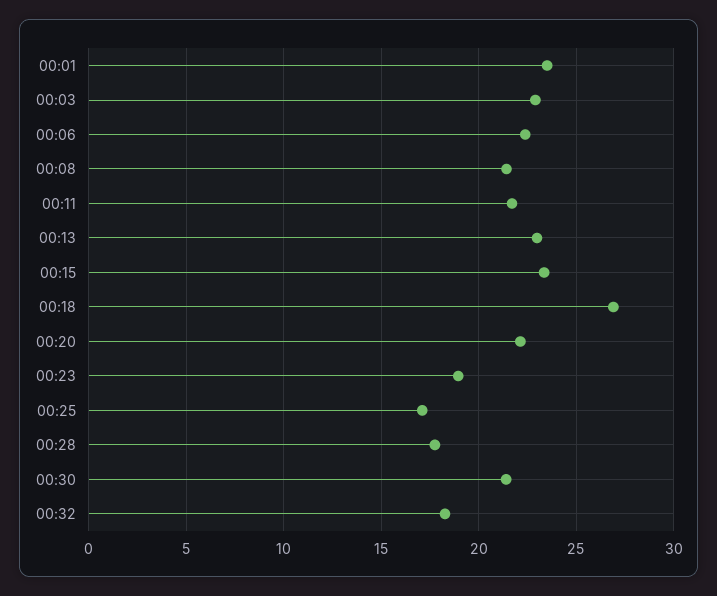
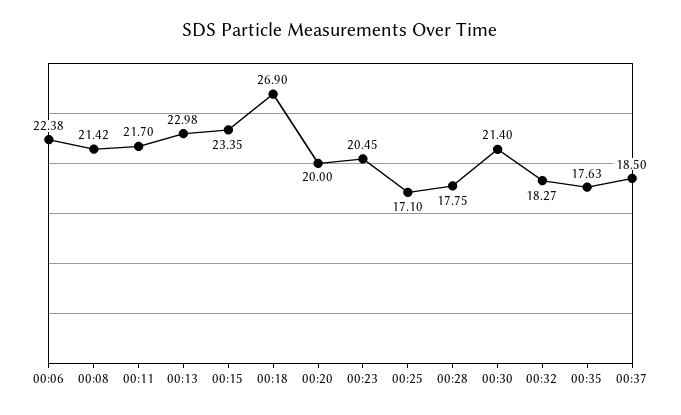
00:01: 23.5 -> none
00:03: 23 -> none
00:20: 22 -> 20
00:23: 19 -> 20.45
00:35: none -> 17.63
00:37: none -> 18.5

